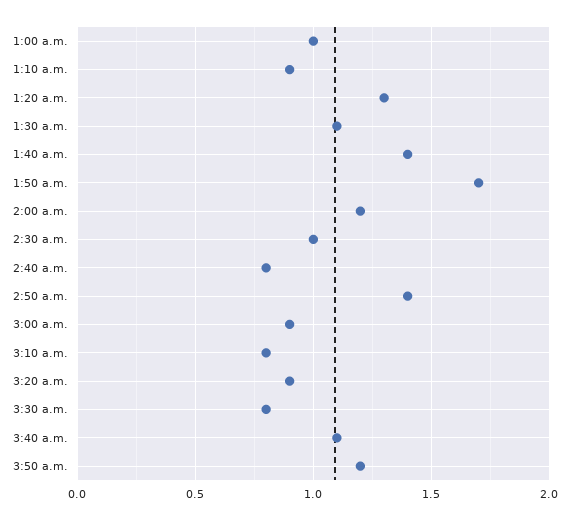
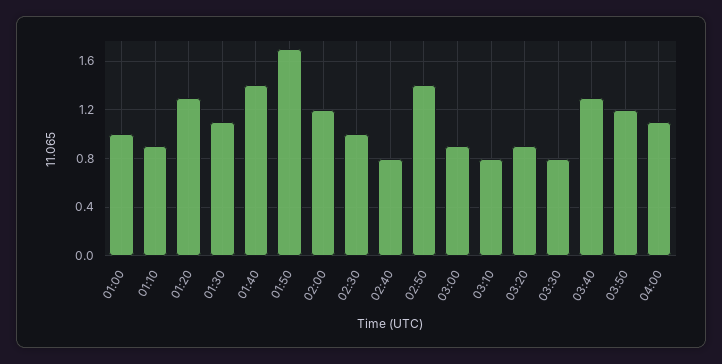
3:40 a.m.: 1.1 -> 1.3
04:00: none -> 1.1

